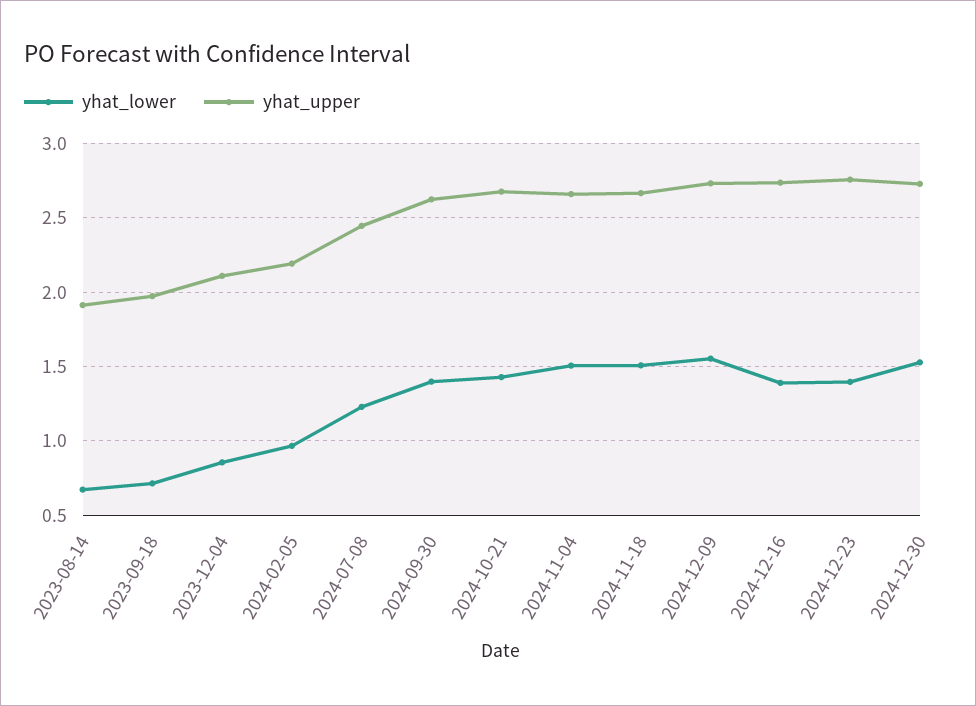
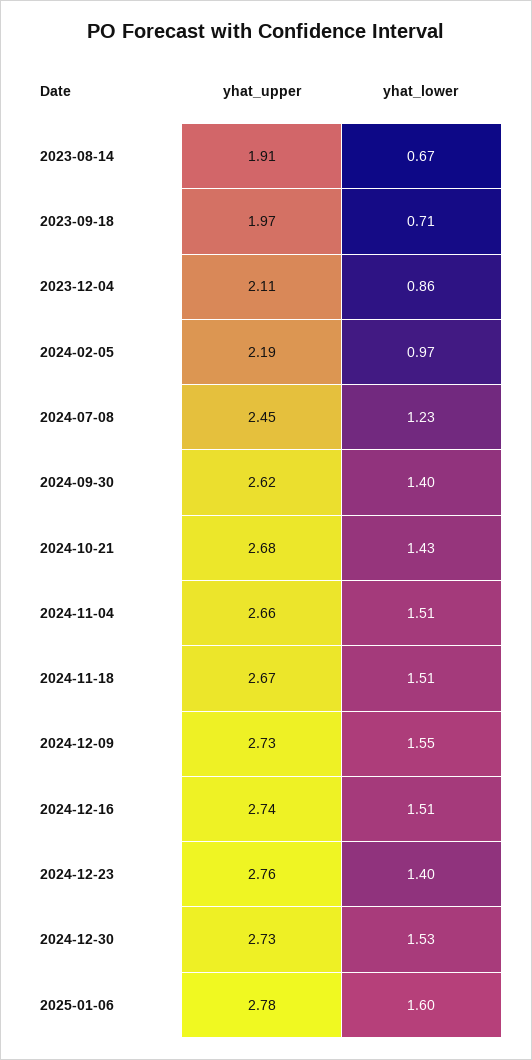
yhat_lower, 2024-12-16: 1.4 -> 1.51
yhat_upper, 2025-01-06: none -> 2.78
yhat_lower, 2025-01-06: none -> 1.6

